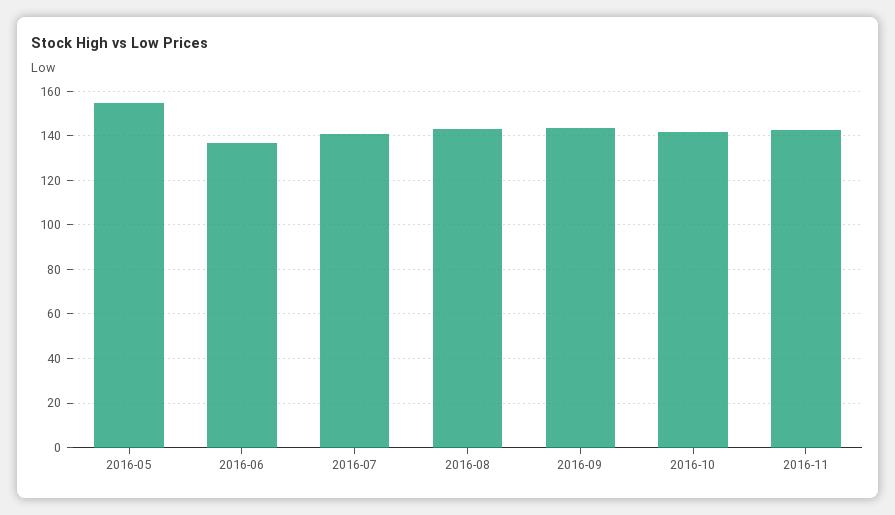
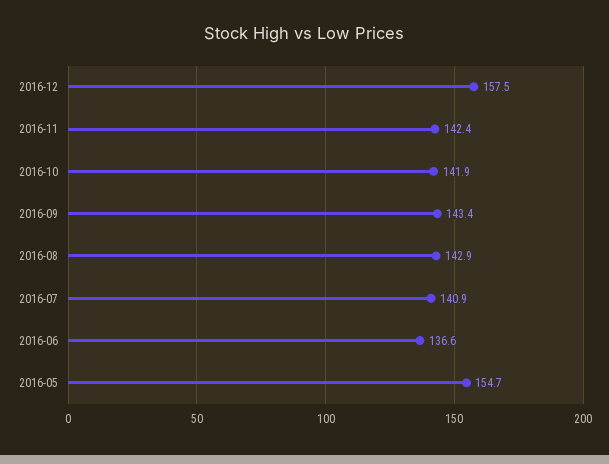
2016-12: none -> 157.5

